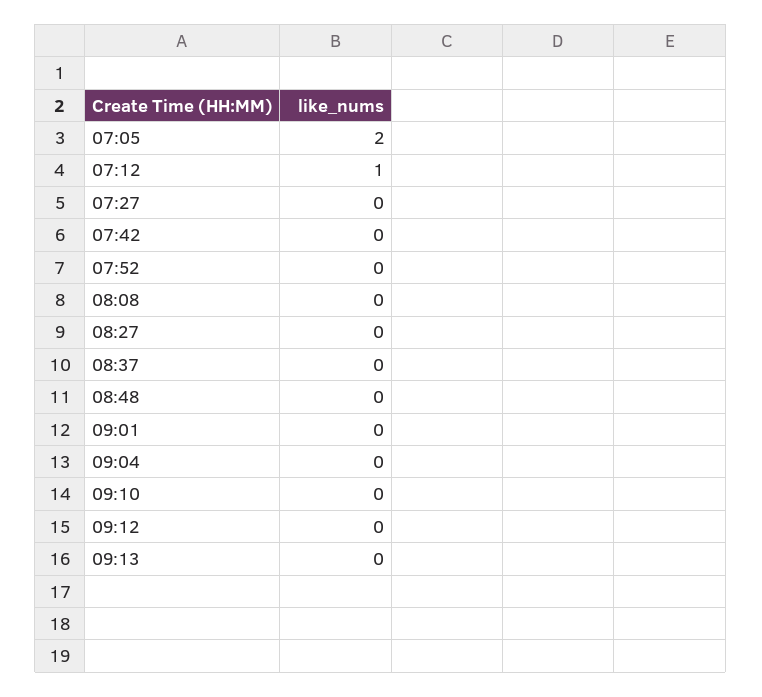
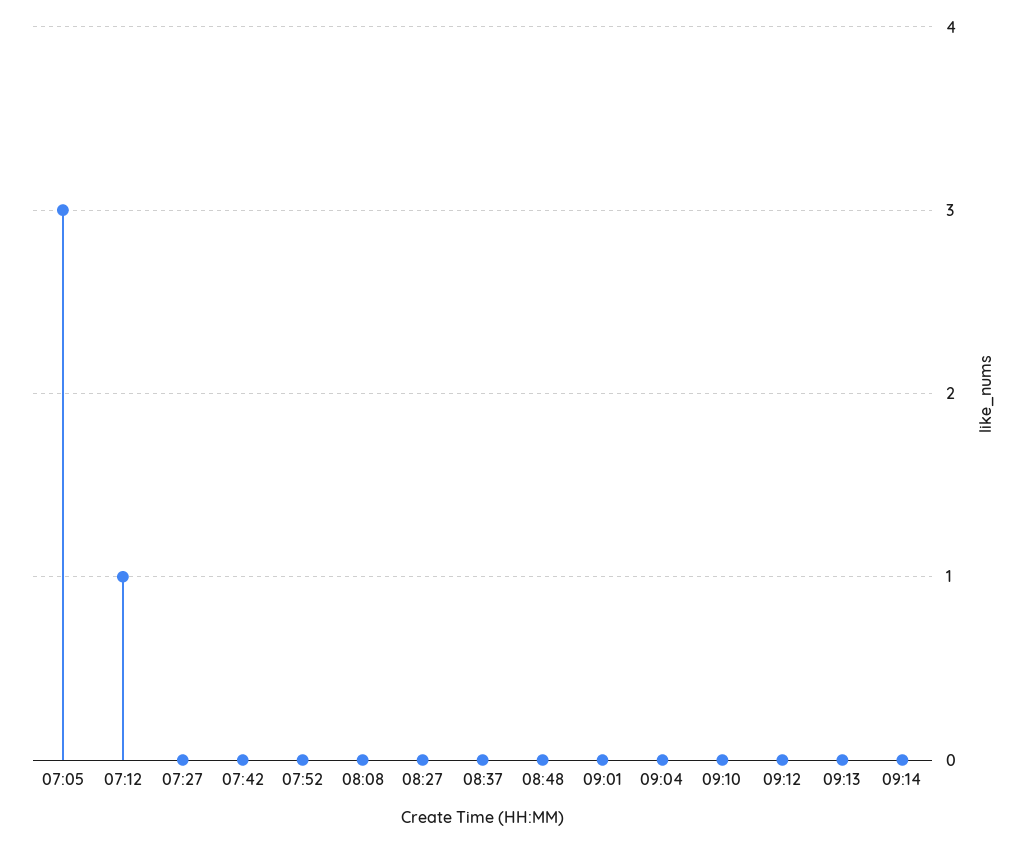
07:05: 2 -> 3
09:14: none -> 0

